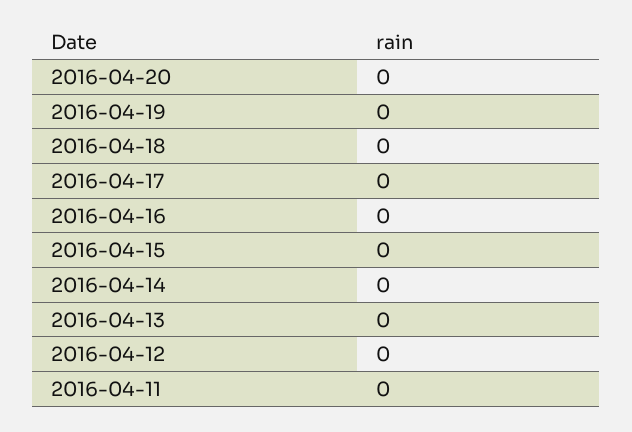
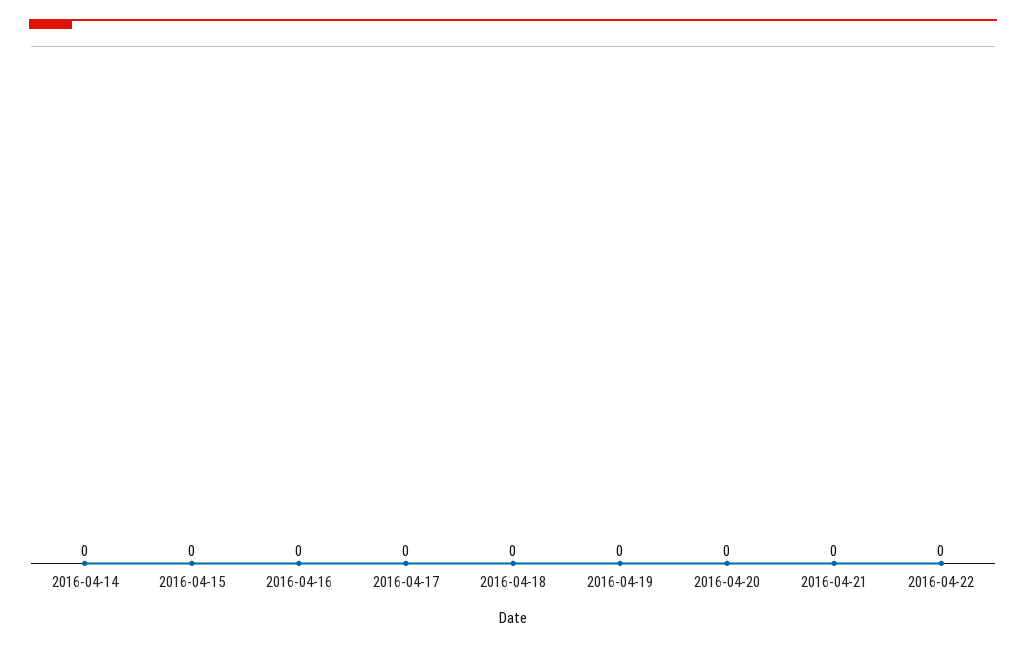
2016-04-13: 0 -> none
2016-04-12: 0 -> none
2016-04-11: 0 -> none
2016-04-21: none -> 0
2016-04-22: none -> 0

